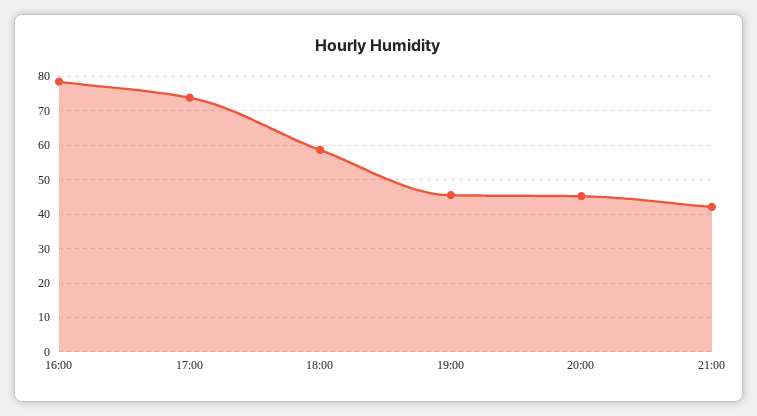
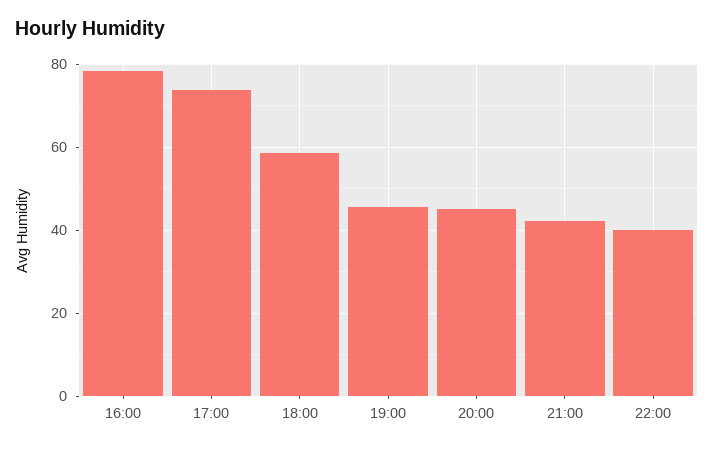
22:00: none -> 40

